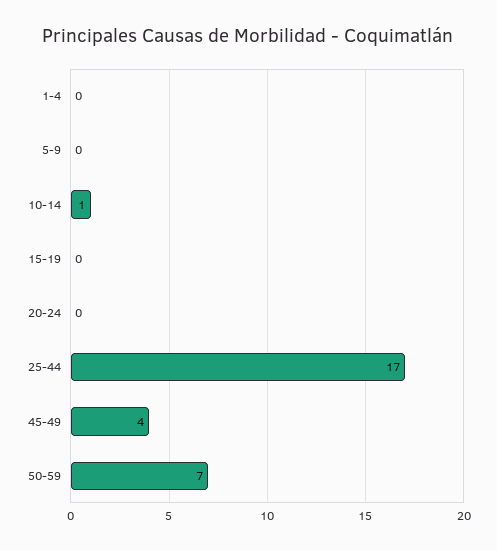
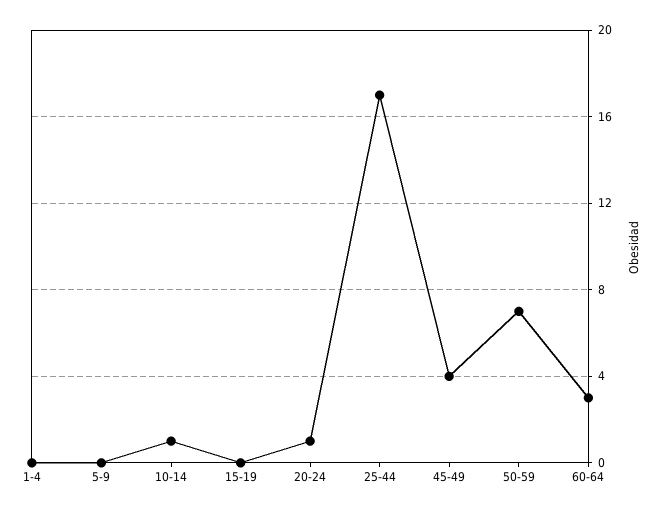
20-24: 0 -> 1
60-64: none -> 3

